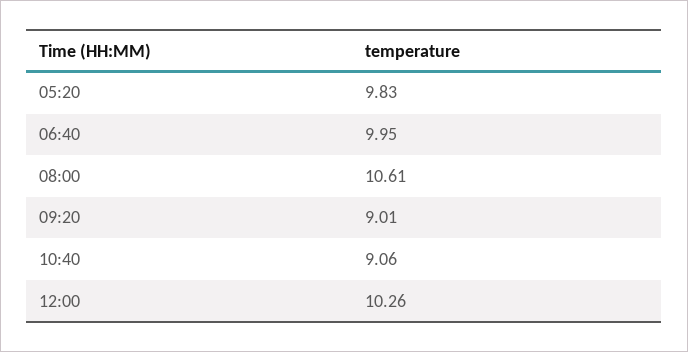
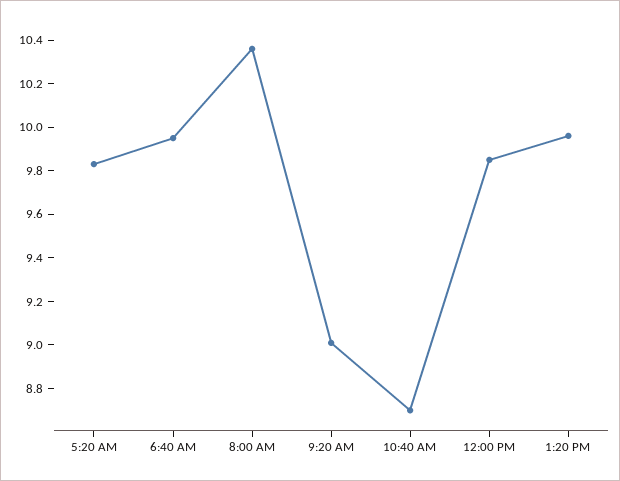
08:00: 10.61 -> 10.35
10:40: 9.06 -> 8.7
12:00: 10.26 -> 9.85
1:20 PM: none -> 9.95

